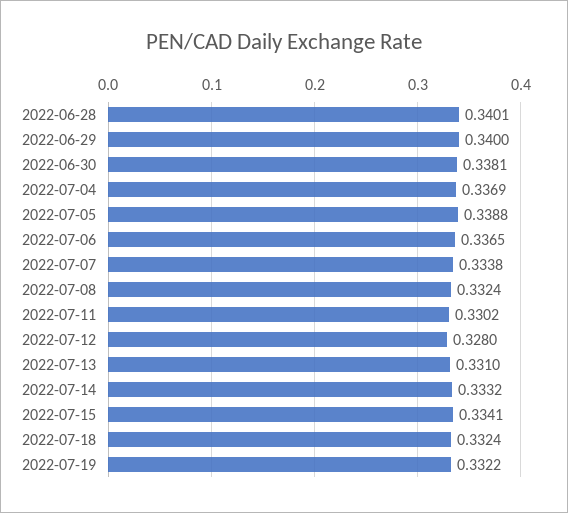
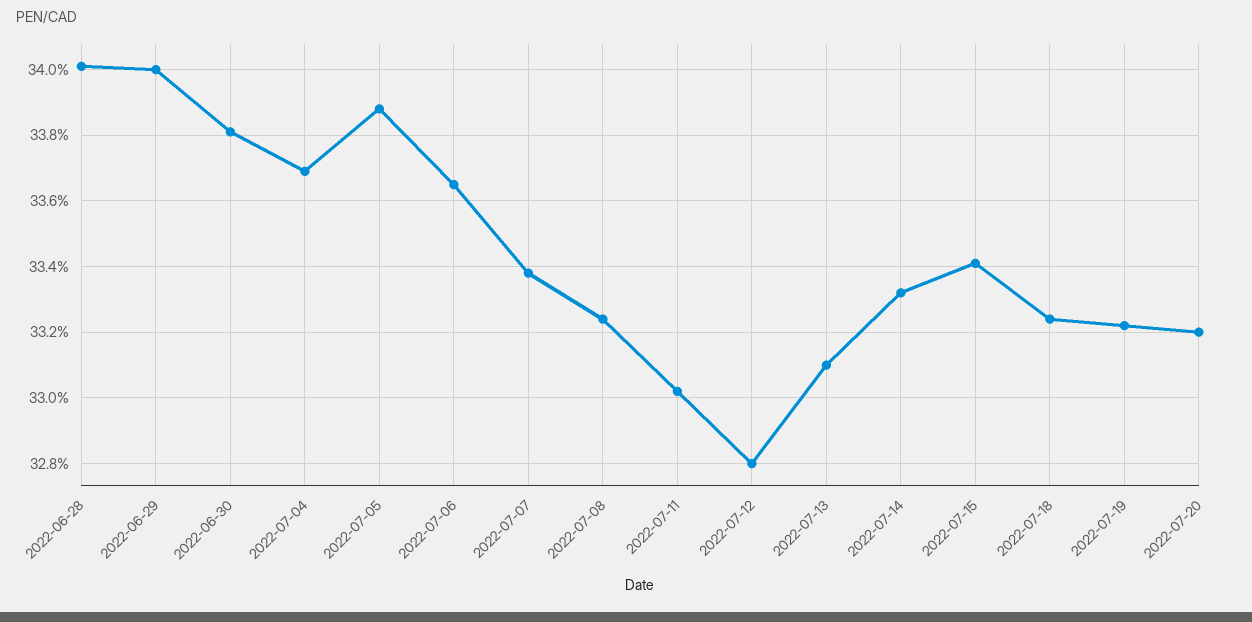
2022-07-20: none -> 0.332

